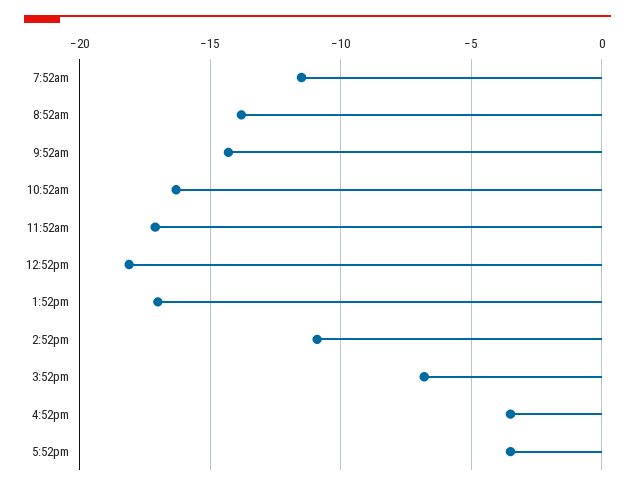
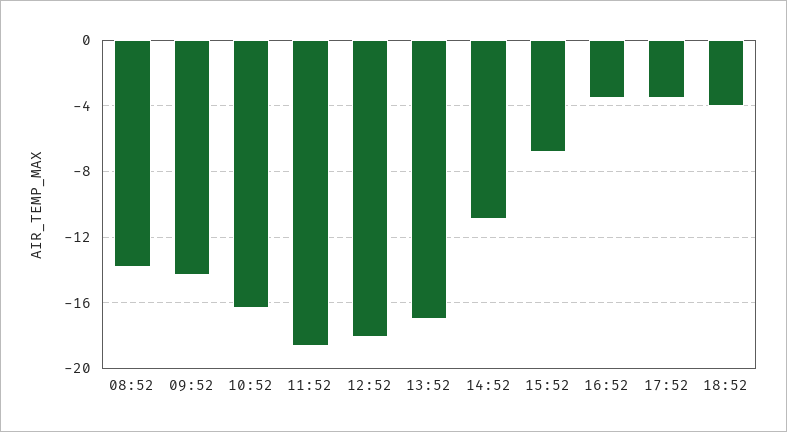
7:52am: -11.5 -> none
11:52am: -17 -> -18.5
18:52: none -> -4

